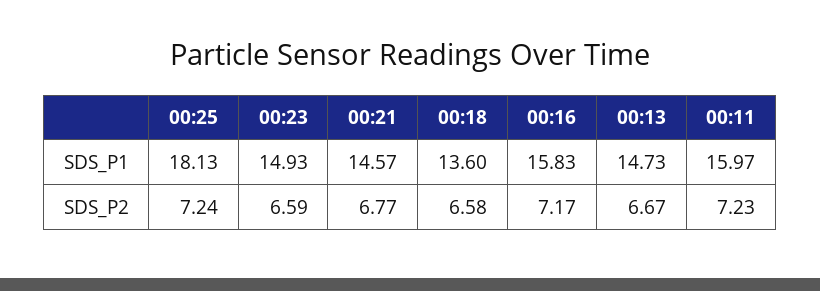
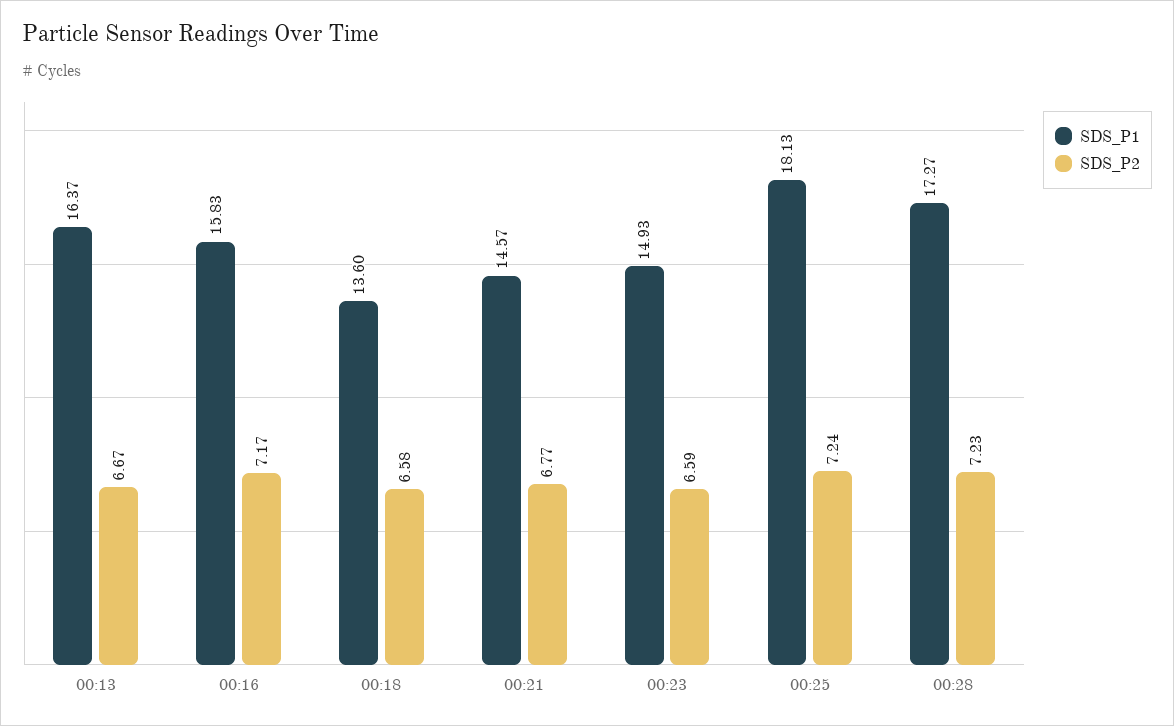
SDS_P1, 00:13: 14.73 -> 16.37
SDS_P1, 00:11: 15.97 -> none
SDS_P2, 00:11: 7.23 -> none
SDS_P1, 00:28: none -> 17.27
SDS_P2, 00:28: none -> 7.23

